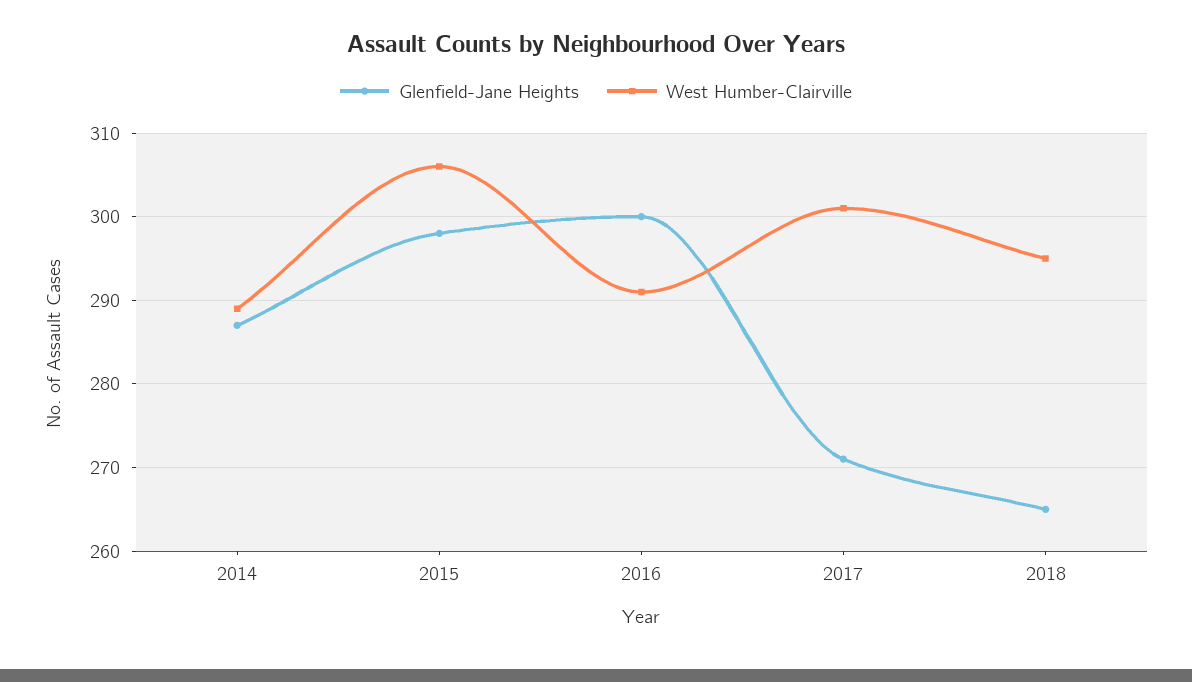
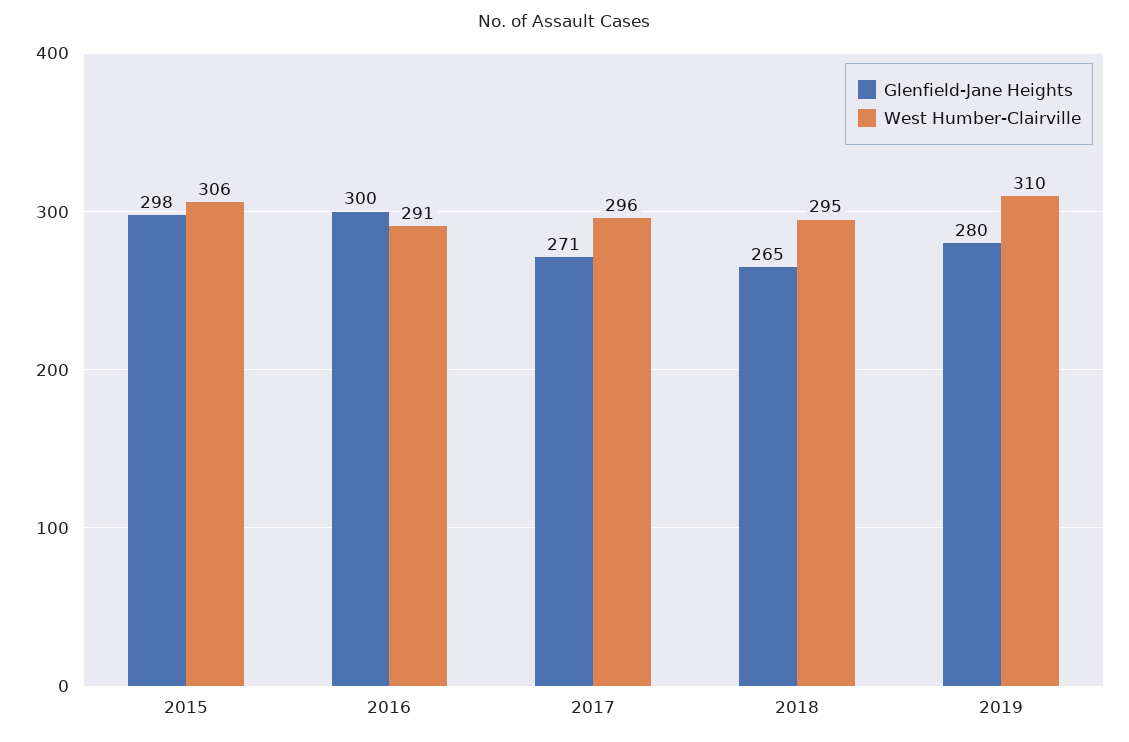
Glenfield-Jane Heights, 2014: 287 -> none
West Humber-Clairville, 2014: 289 -> none
West Humber-Clairville, 2017: 301 -> 296
Glenfield-Jane Heights, 2019: none -> 280
West Humber-Clairville, 2019: none -> 310

